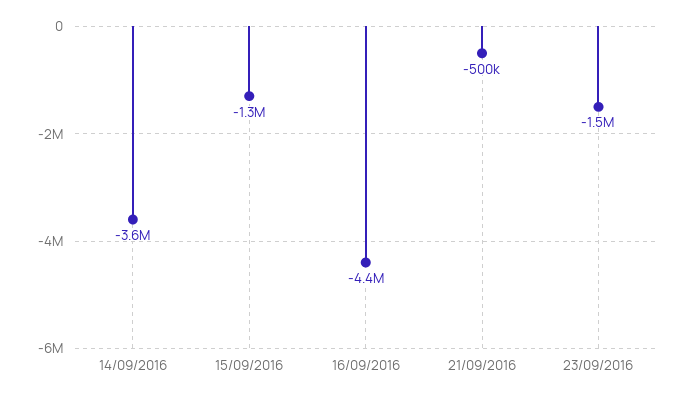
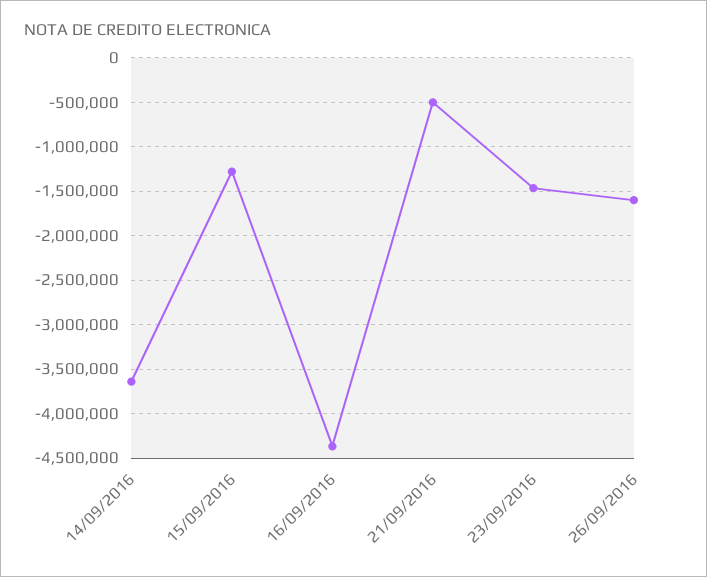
26/09/2016: none -> -1600000

